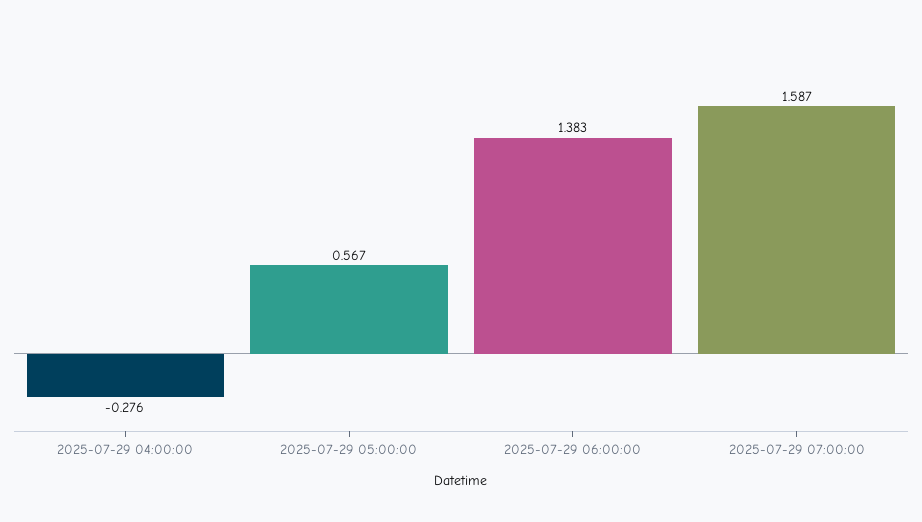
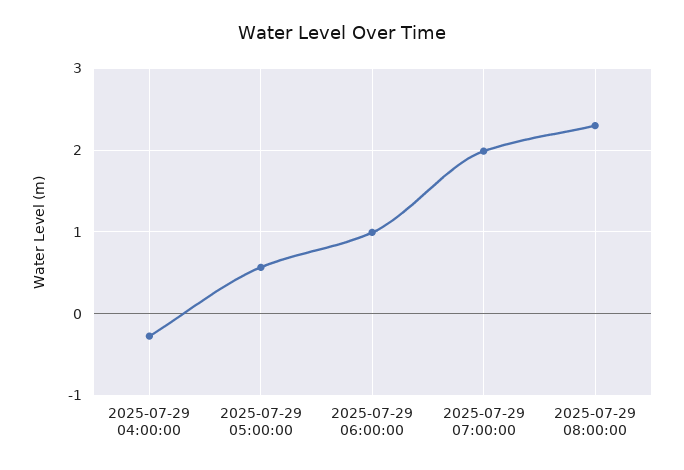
2025-07-29 06:00:00: 1.383 -> 1
2025-07-29 07:00:00: 1.587 -> 2
2025-07-29 08:00:00: none -> 2.3

